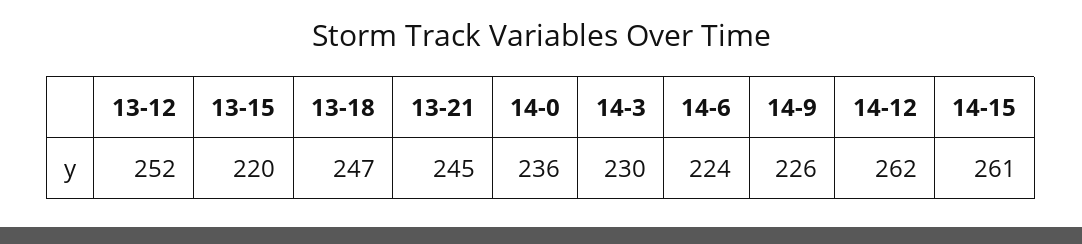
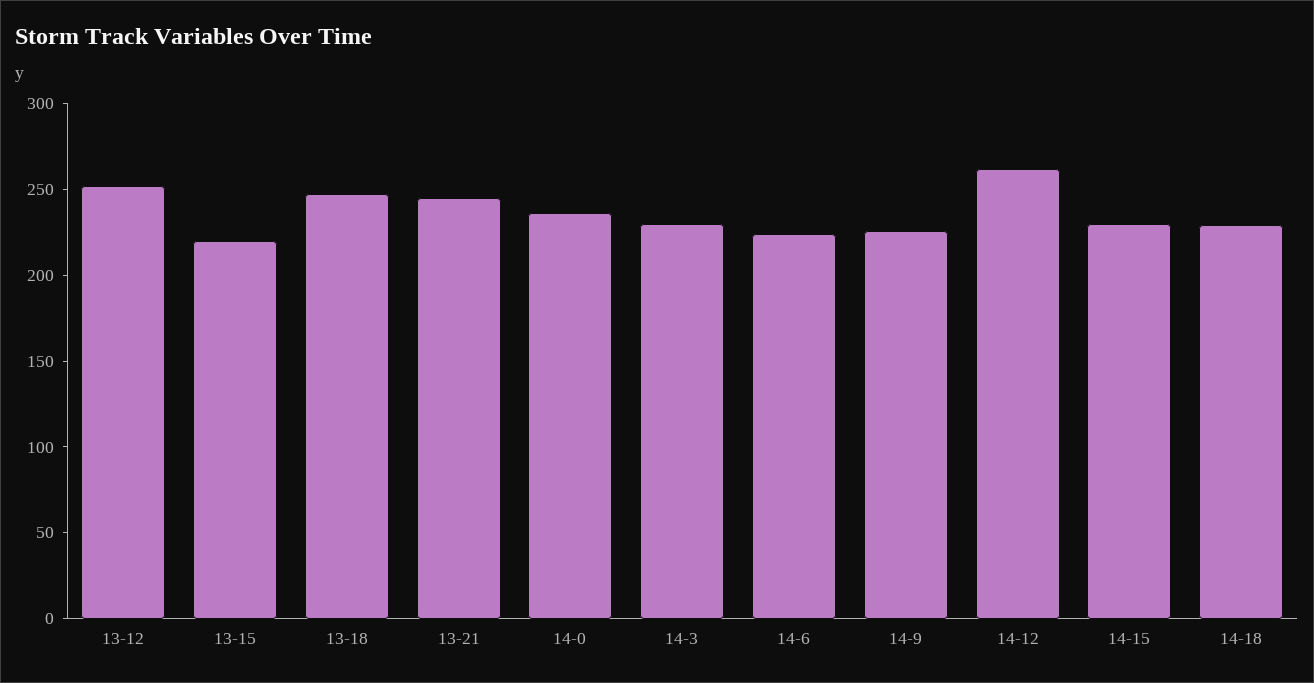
14-15: 261 -> 230
14-18: none -> 230

